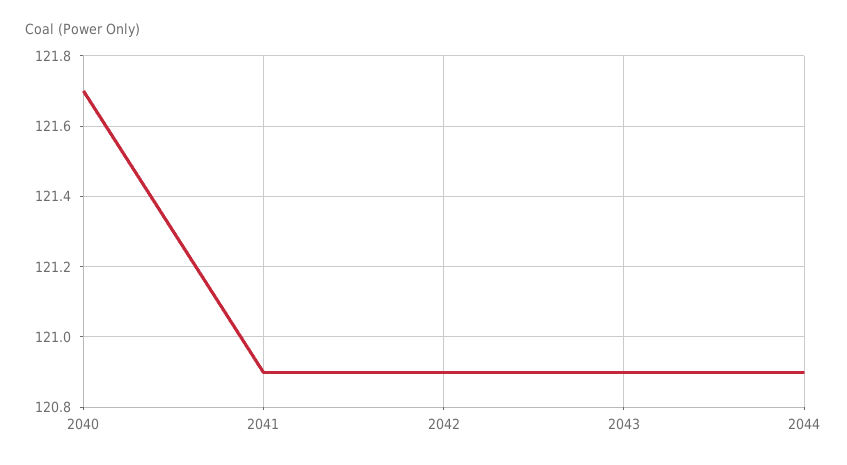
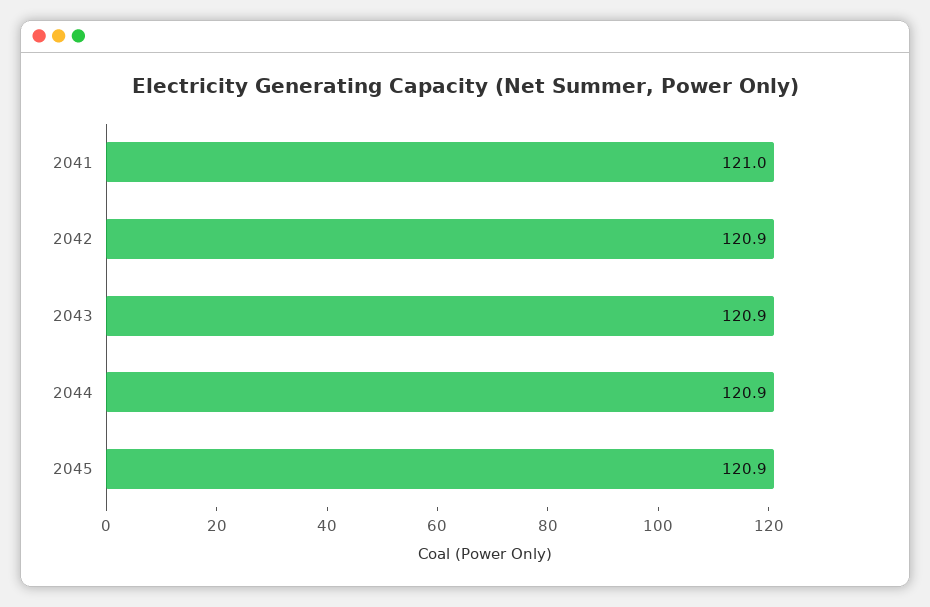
2040: 121.7 -> none
2041: 120.9 -> 121
2045: none -> 120.9

